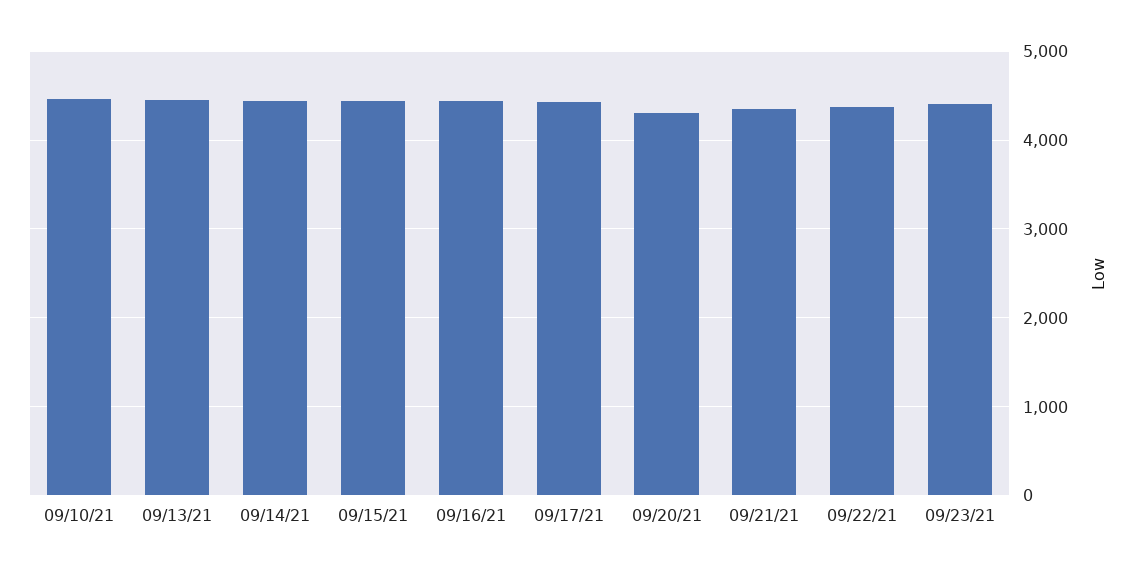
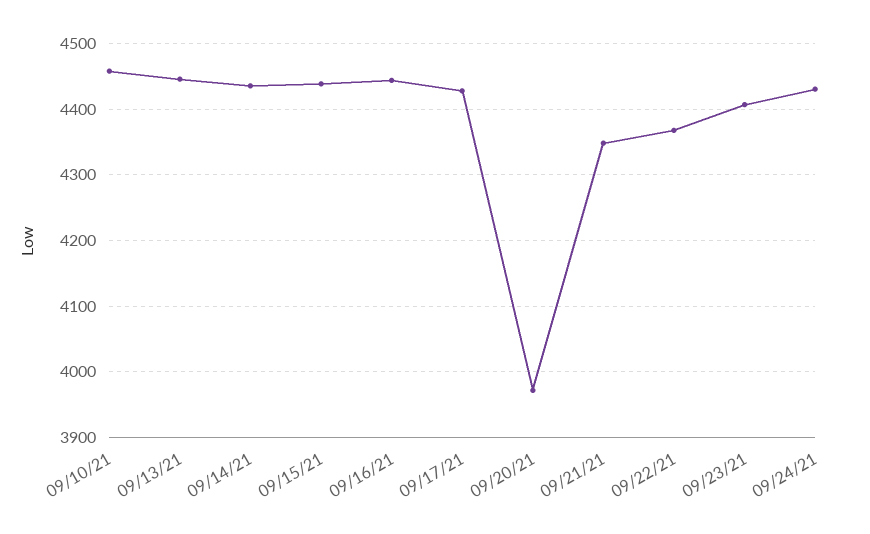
09/20/21: 4300 -> 3970
09/24/21: none -> 4430

